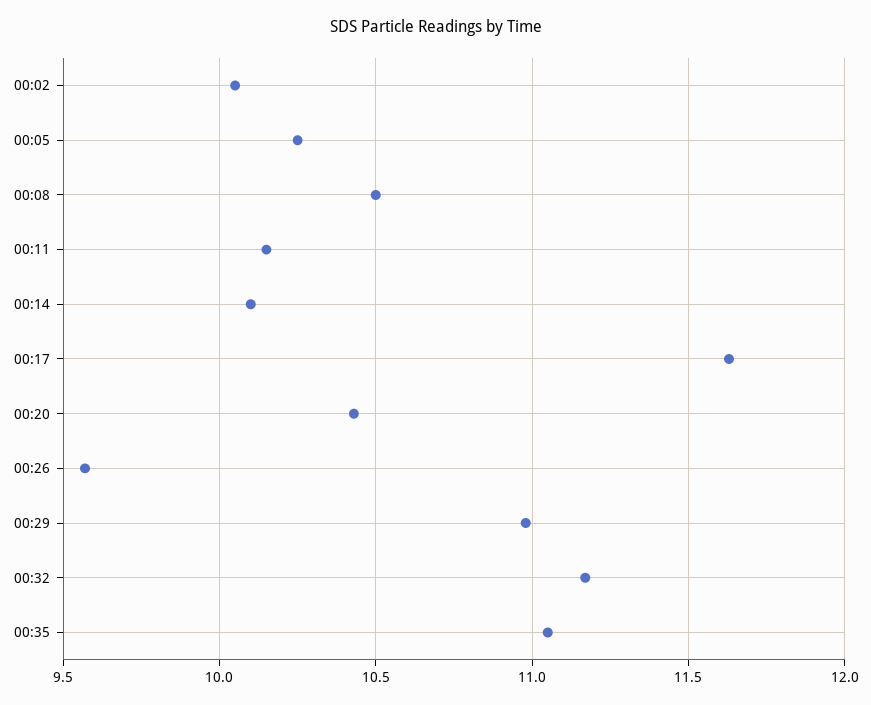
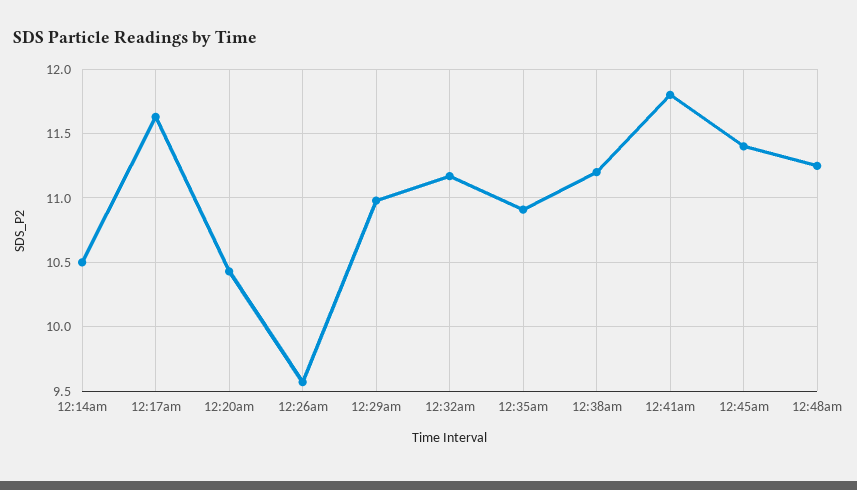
00:02: 10.05 -> none
00:05: 10.25 -> none
00:08: 10.5 -> none
00:11: 10.15 -> none
00:14: 10.1 -> 10.5
00:35: 11.05 -> 10.9
12:38am: none -> 11.2
12:41am: none -> 11.8
12:45am: none -> 11.4
12:48am: none -> 11.25

